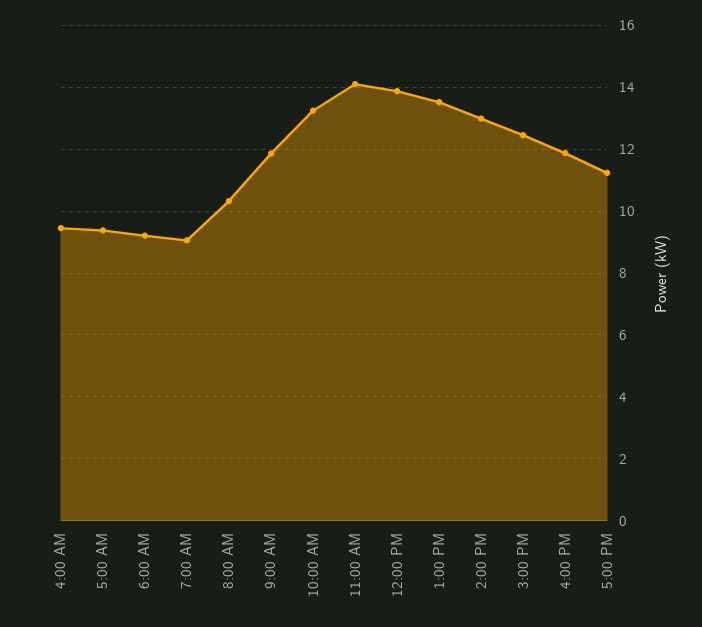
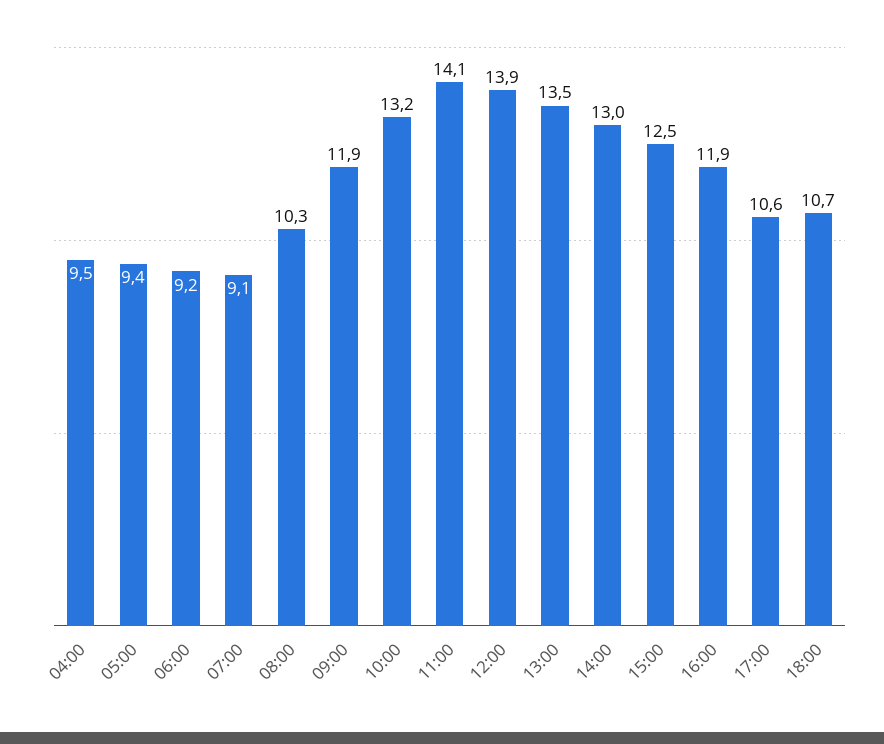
5:00 PM: 11.2 -> 10.6
18:00: none -> 10.7

